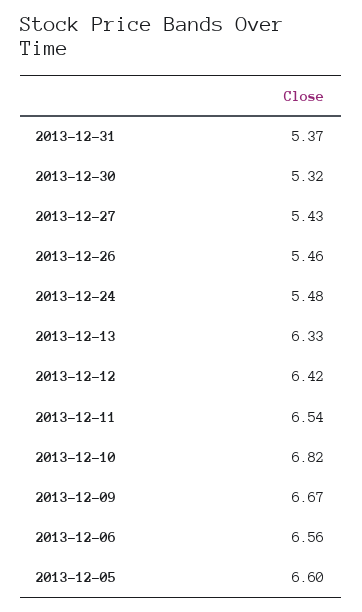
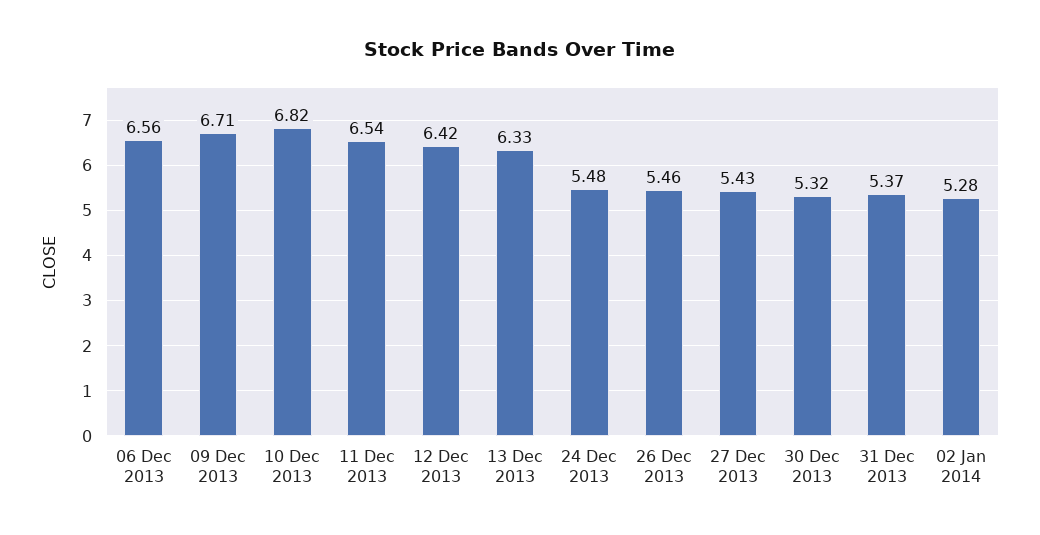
2013-12-09: 6.67 -> 6.71
2013-12-05: 6.6 -> none
02 Jan 2014: none -> 5.28

